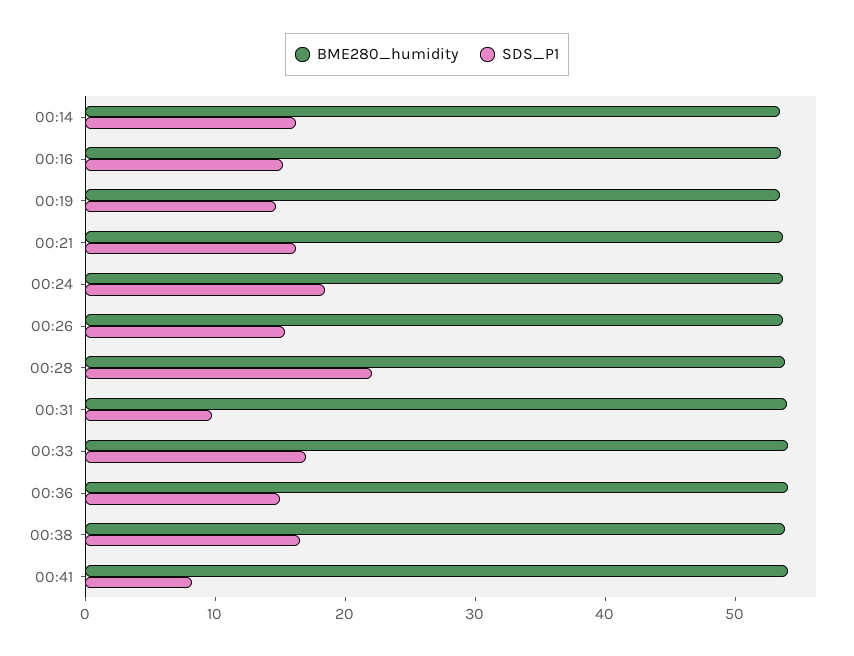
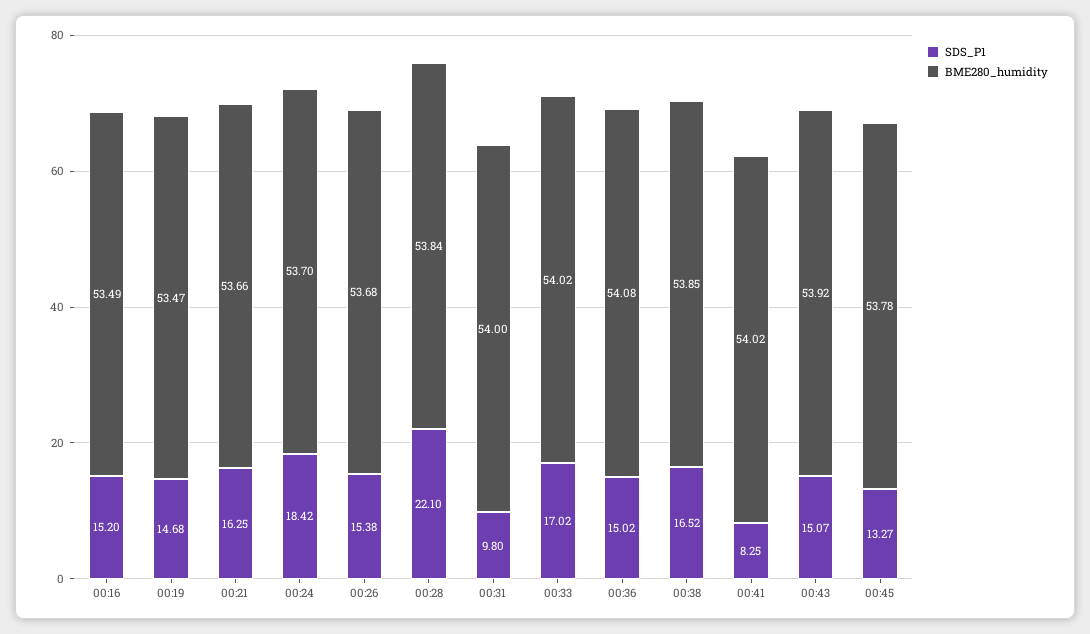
BME280_humidity, 00:14: 54 -> none
SDS_P1, 00:14: 16 -> none
SDS_P1, 00:43: none -> 15.07
BME280_humidity, 00:43: none -> 53.92
SDS_P1, 00:45: none -> 13.27
BME280_humidity, 00:45: none -> 53.78

